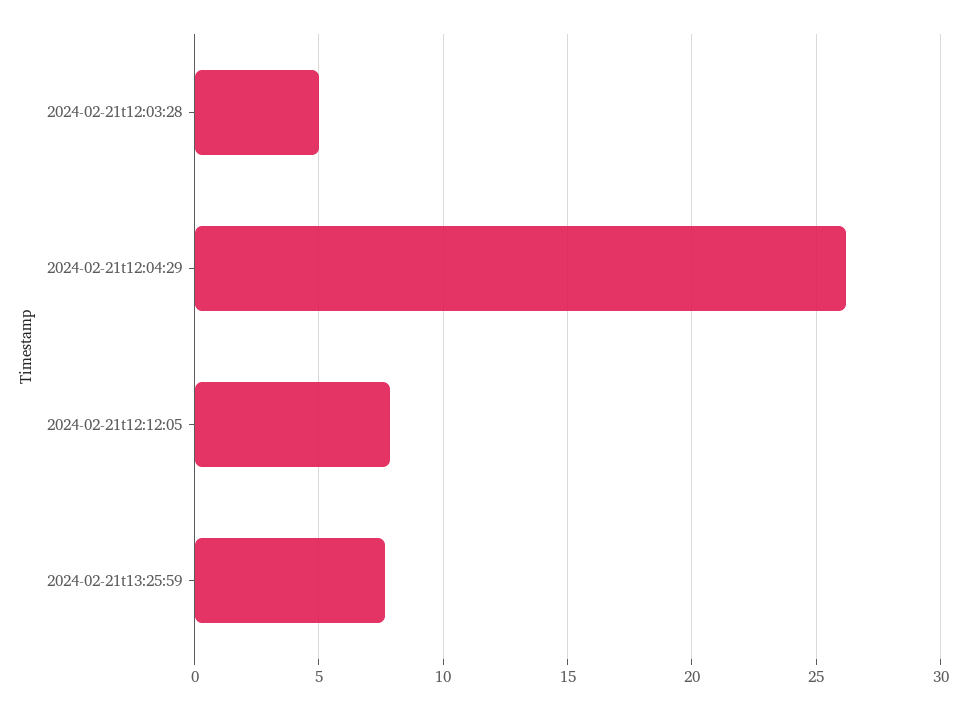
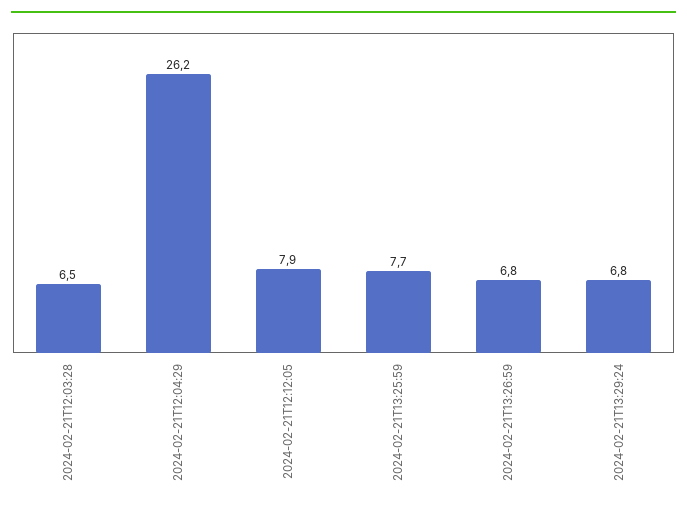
2024-02-21t12:03:28: 5 -> 6.5
2024-02-21T13:26:59: none -> 6.8
2024-02-21T13:29:24: none -> 6.8

